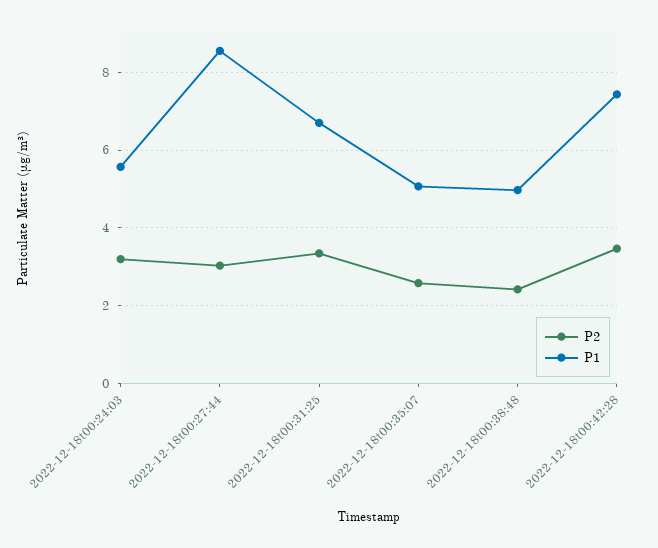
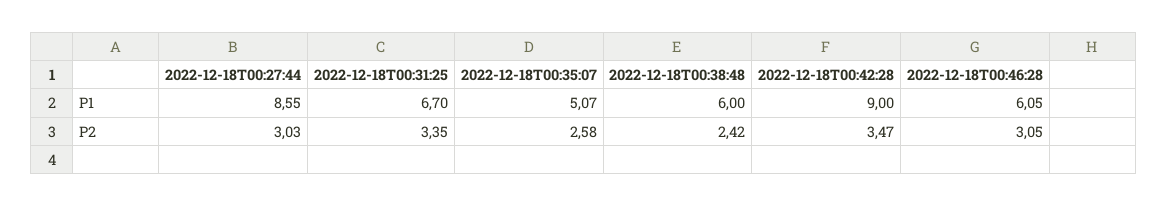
P2, 2022-12-18t00:24:03: 3.2 -> none
P1, 2022-12-18t00:24:03: 5.6 -> none
P1, 2022-12-18t00:38:48: 5 -> 6
P1, 2022-12-18t00:42:28: 7.4 -> 9
P1, 2022-12-18T00:46:28: none -> 6.05
P2, 2022-12-18T00:46:28: none -> 3.05

